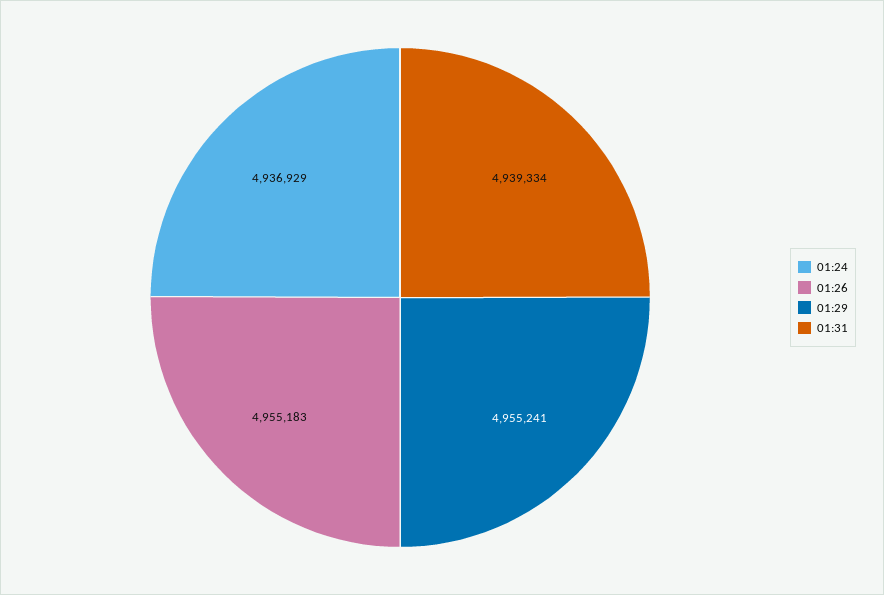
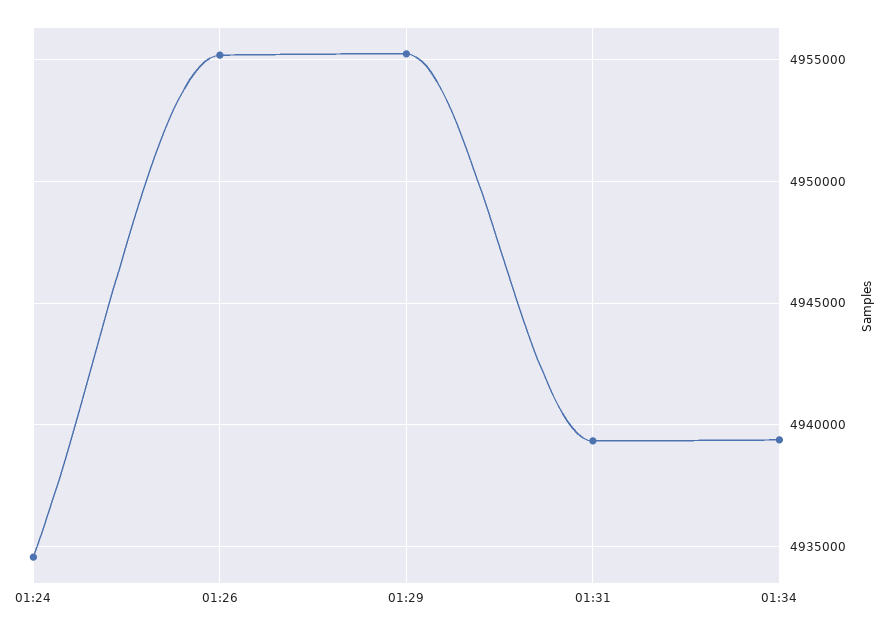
01:24: 4936929 -> 4934500
01:34: none -> 4939500

